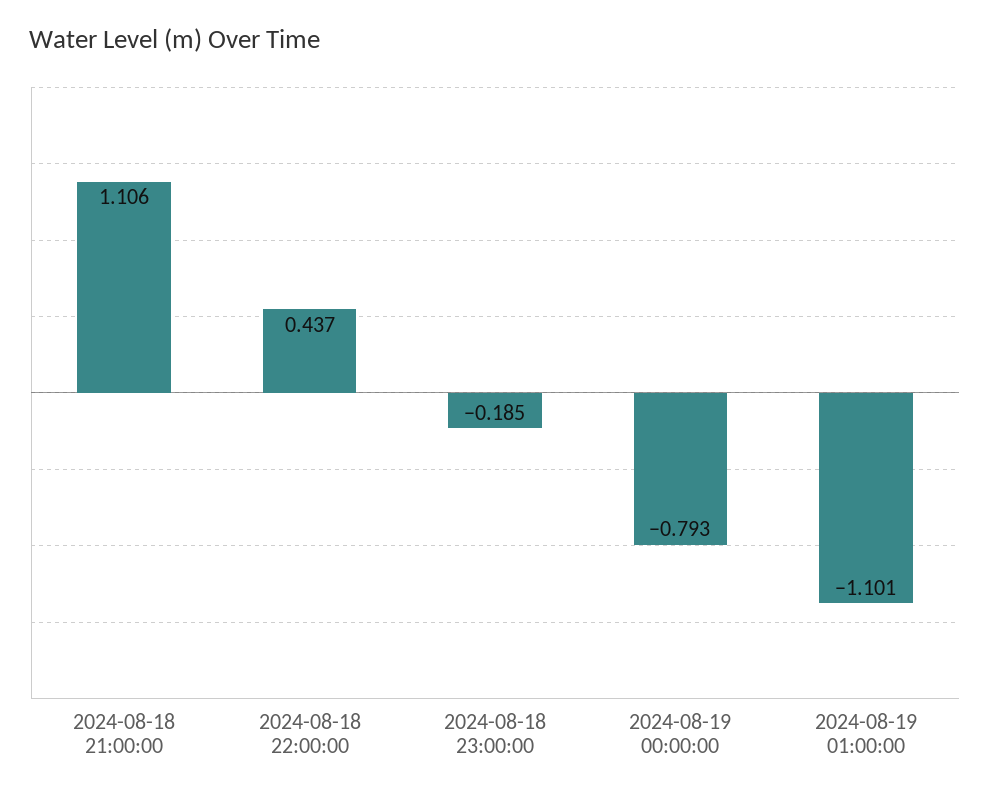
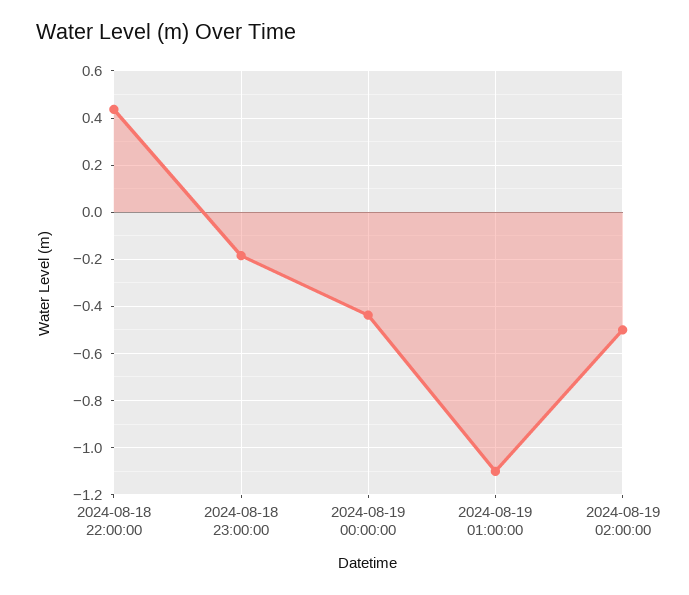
2024-08-18 21:00:00: 1.106 -> none
2024-08-19 00:00:00: -0.793 -> -0.45
2024-08-19 02:00:00: none -> -0.5

